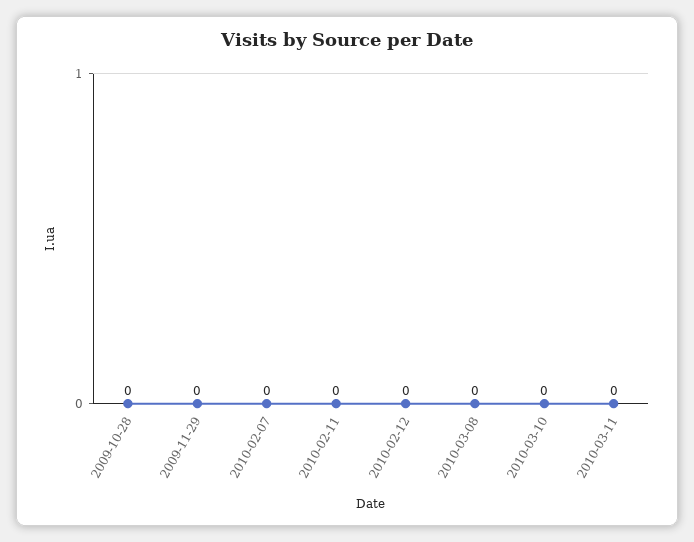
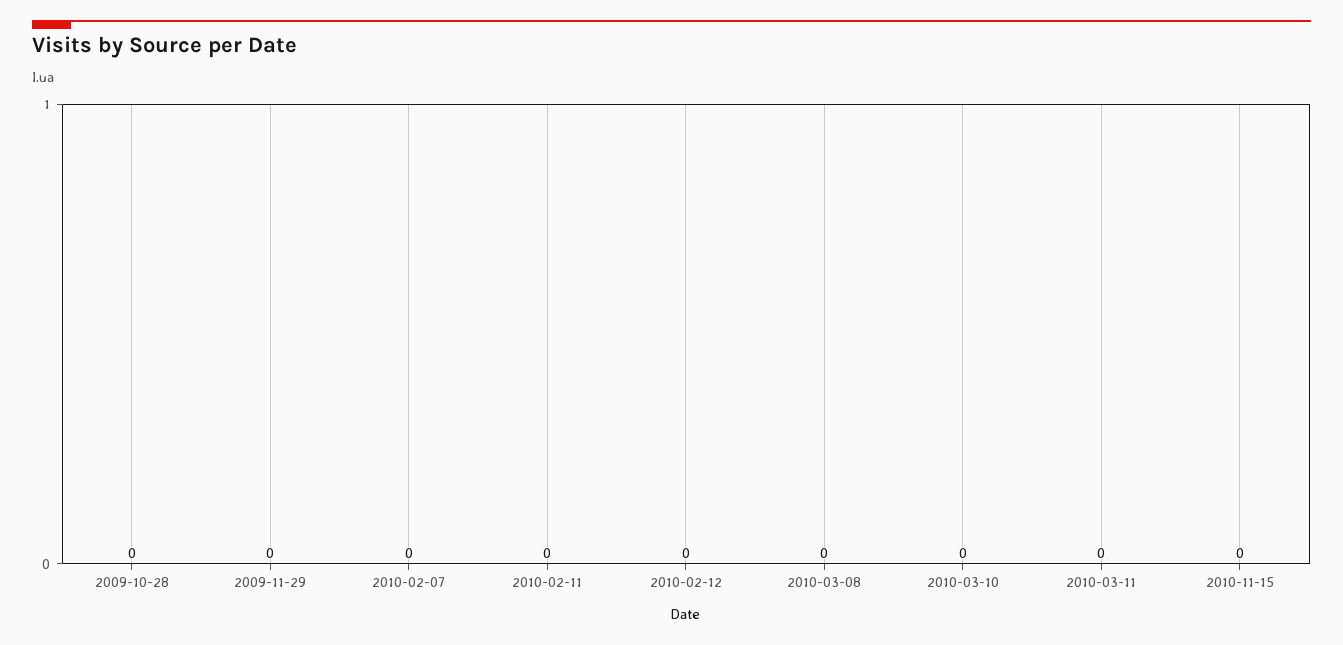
2010-11-15: none -> 0

